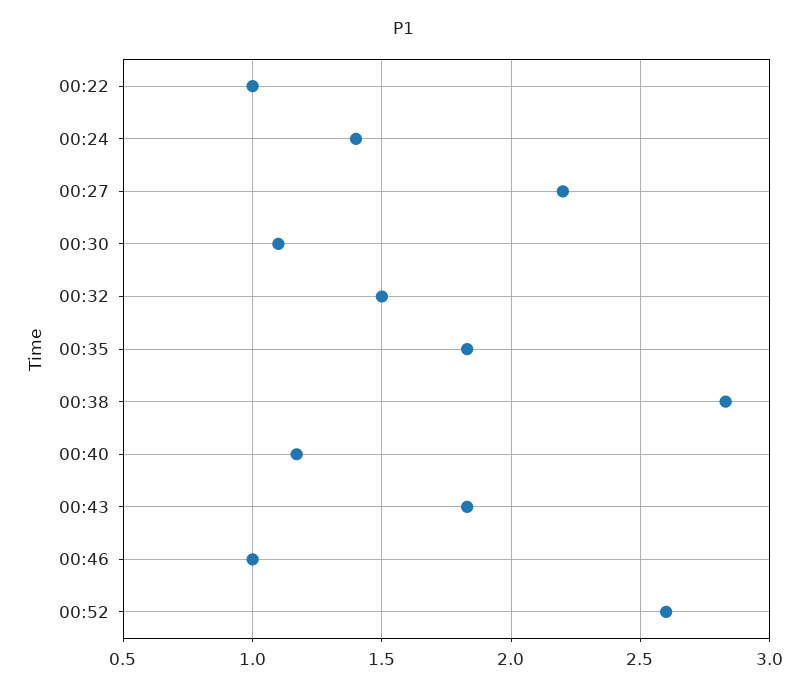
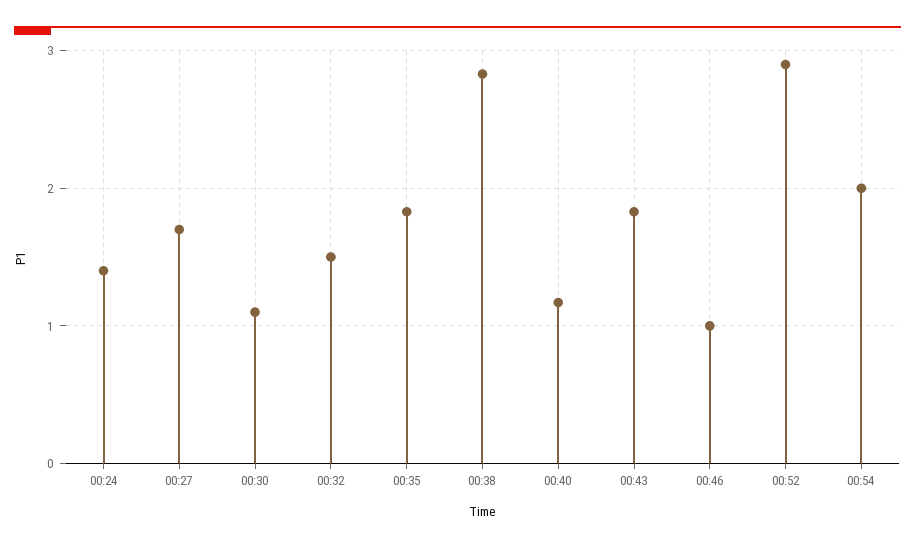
00:22: 1 -> none
00:27: 2.2 -> 1.7
00:52: 2.6 -> 2.9
00:54: none -> 2

